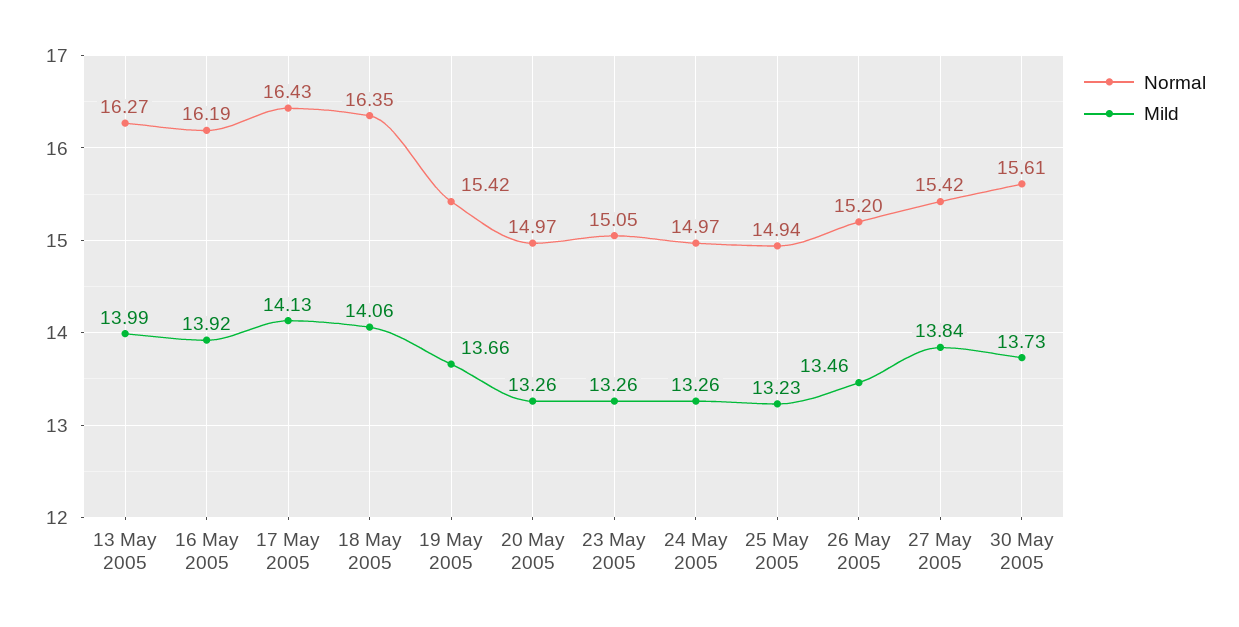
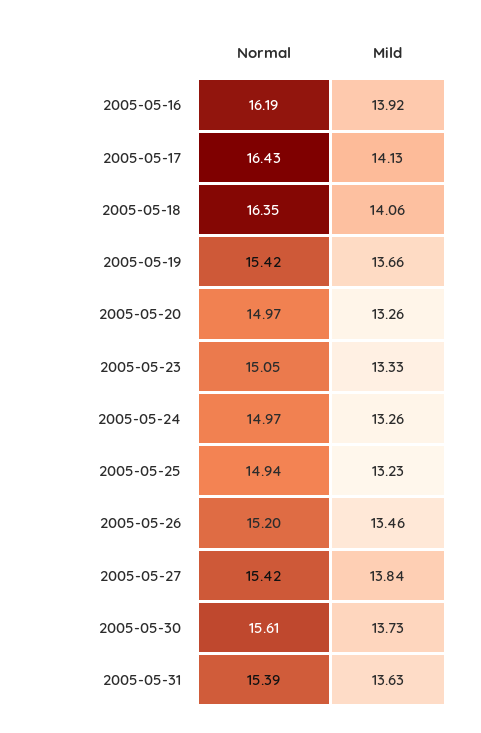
Normal, 13 May 2005: 16.27 -> none
Mild, 13 May 2005: 13.99 -> none
Mild, 23 May 2005: 13.26 -> 13.33
Normal, 2005-05-31: none -> 15.39
Mild, 2005-05-31: none -> 13.63

